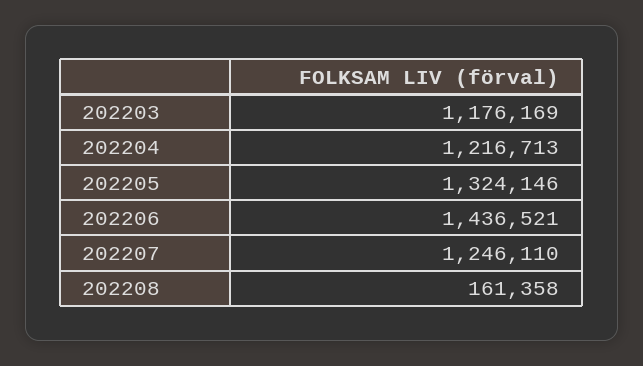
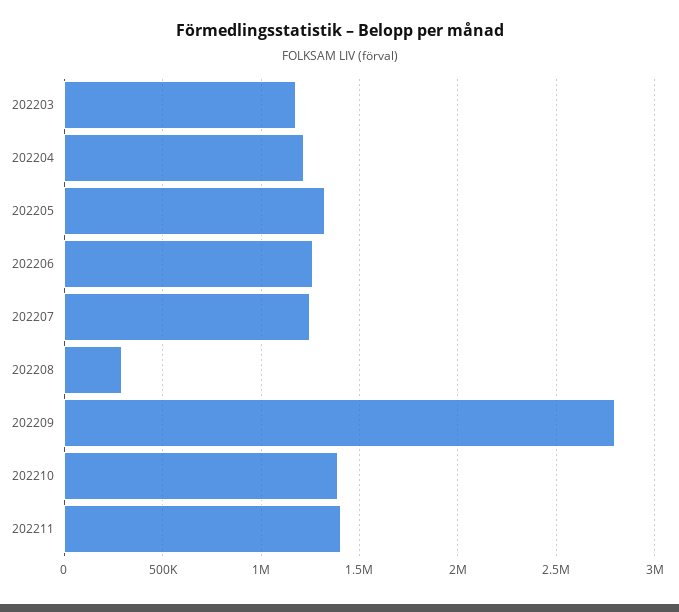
202206: 1436521 -> 1250000
202208: 161358 -> 300000
202209: none -> 2800000
202210: none -> 1400000
202211: none -> 1400000

